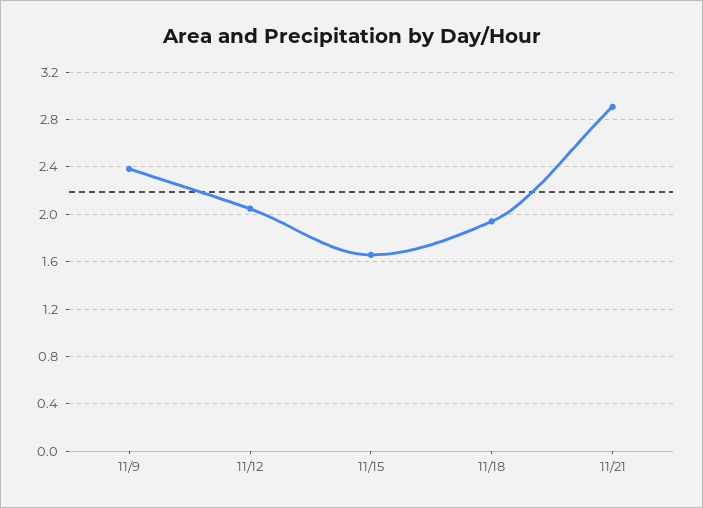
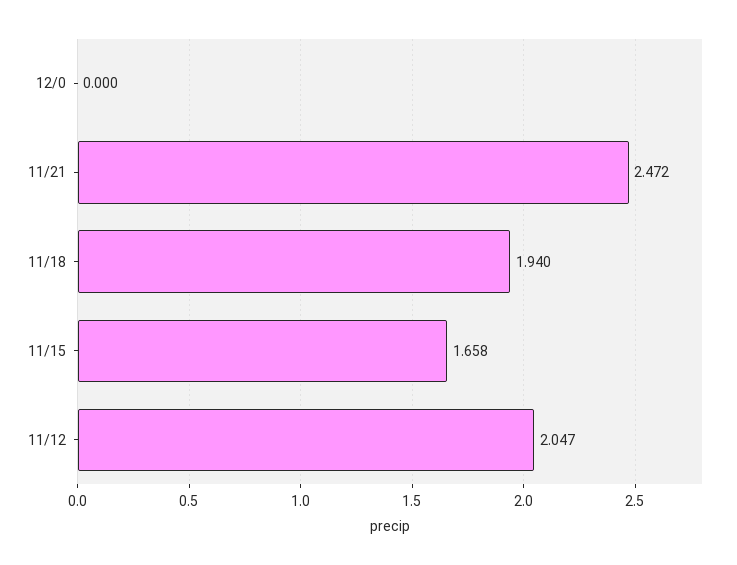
11/9: 2.4 -> none
11/21: 2.9 -> 2.472
12/0: none -> 0

